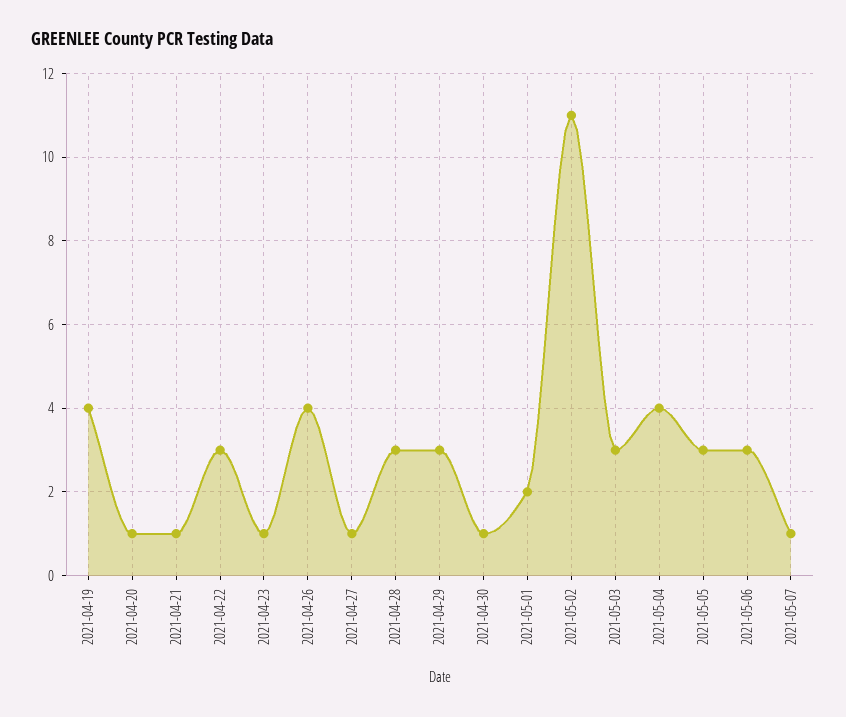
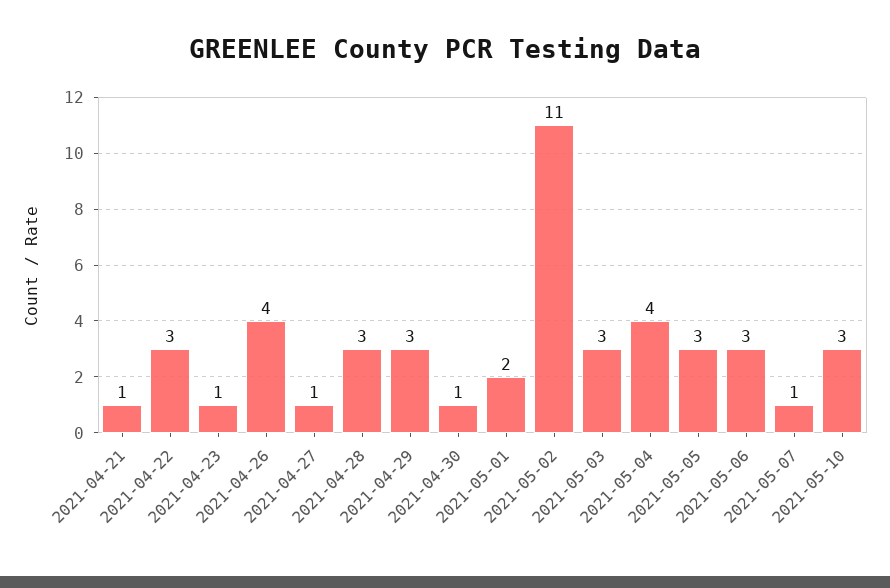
2021-04-19: 4 -> none
2021-04-20: 1 -> none
2021-05-10: none -> 3

